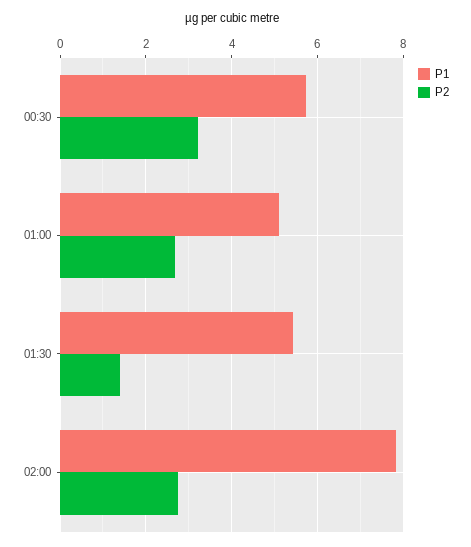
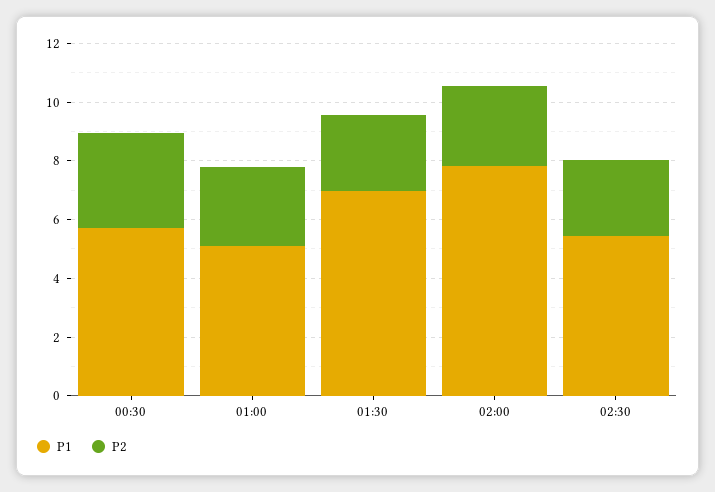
P1, 01:30: 5.4 -> 7
P2, 01:30: 1.4 -> 2.5
P1, 02:30: none -> 5.5
P2, 02:30: none -> 2.5

